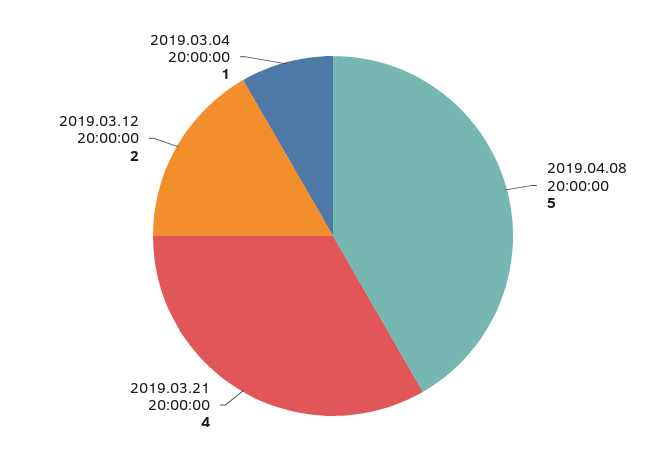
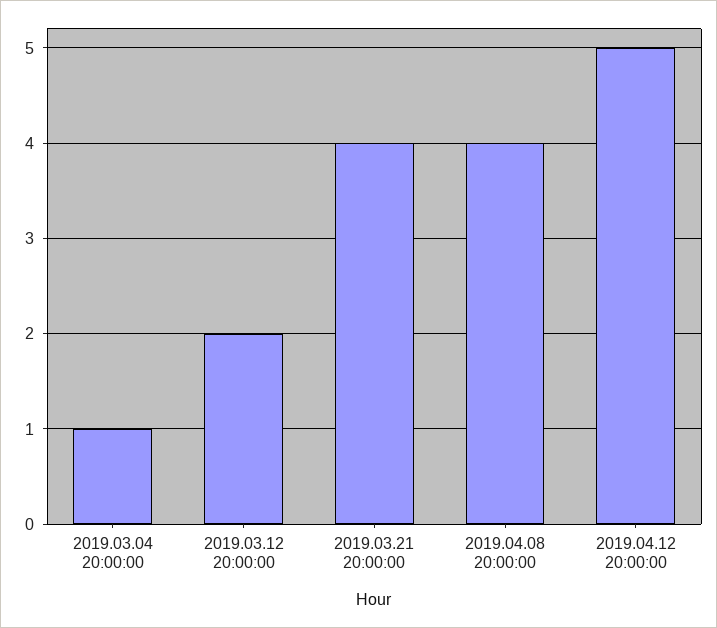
2019.04.08 20:00:00: 5 -> 4
2019.04.12 20:00:00: none -> 5

